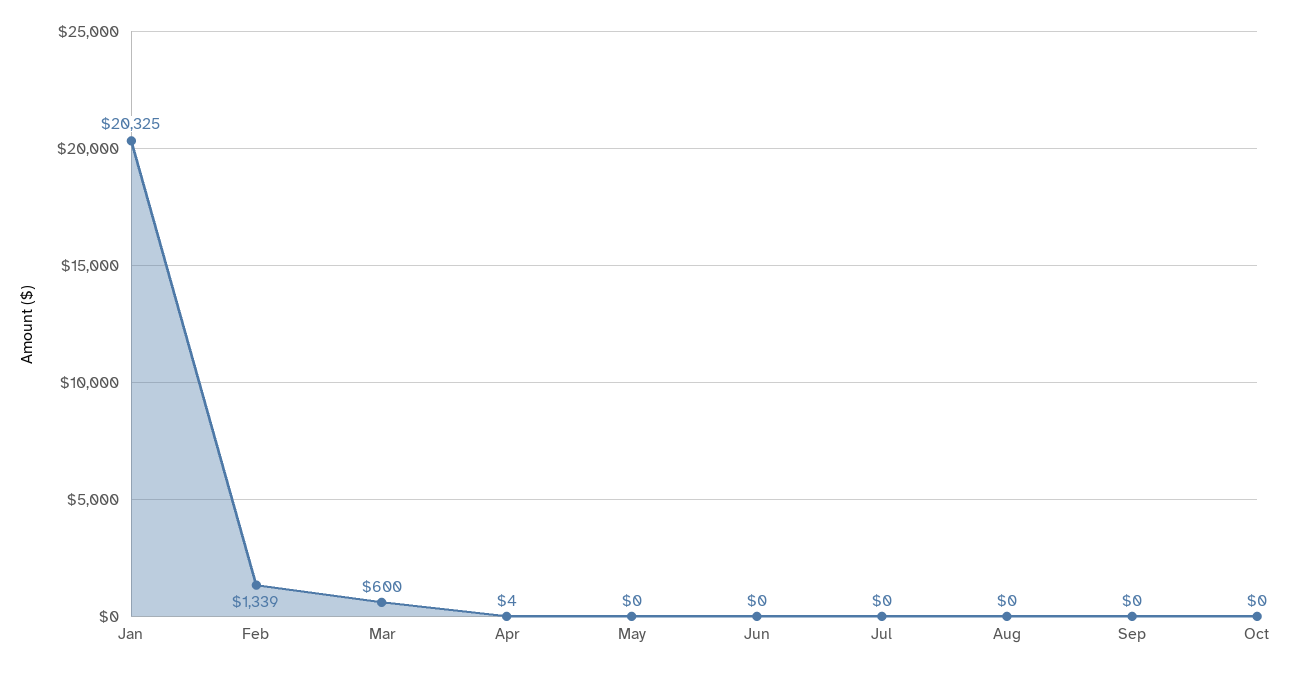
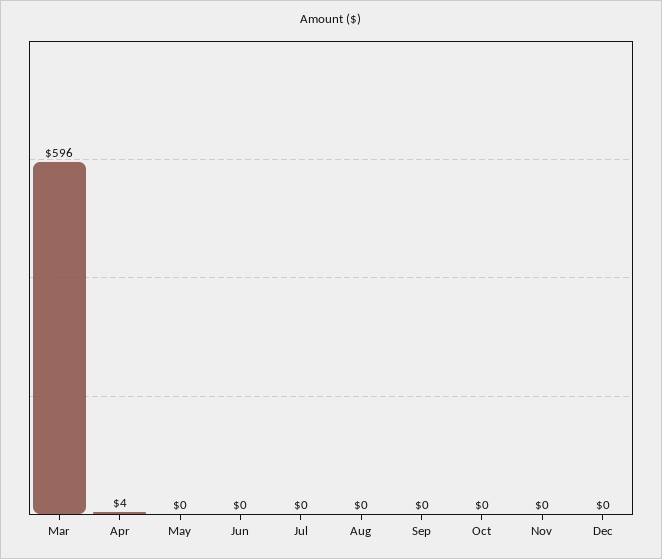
Jan: 20325 -> none
Feb: 1339 -> none
Mar: 600 -> 596
Nov: none -> 0
Dec: none -> 0

